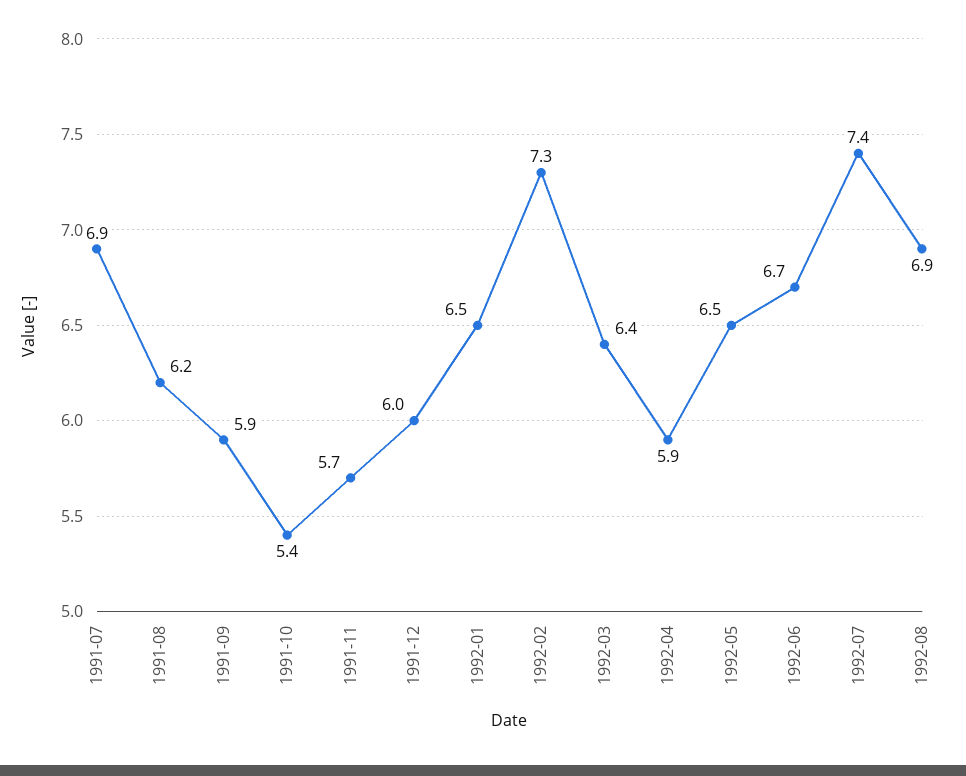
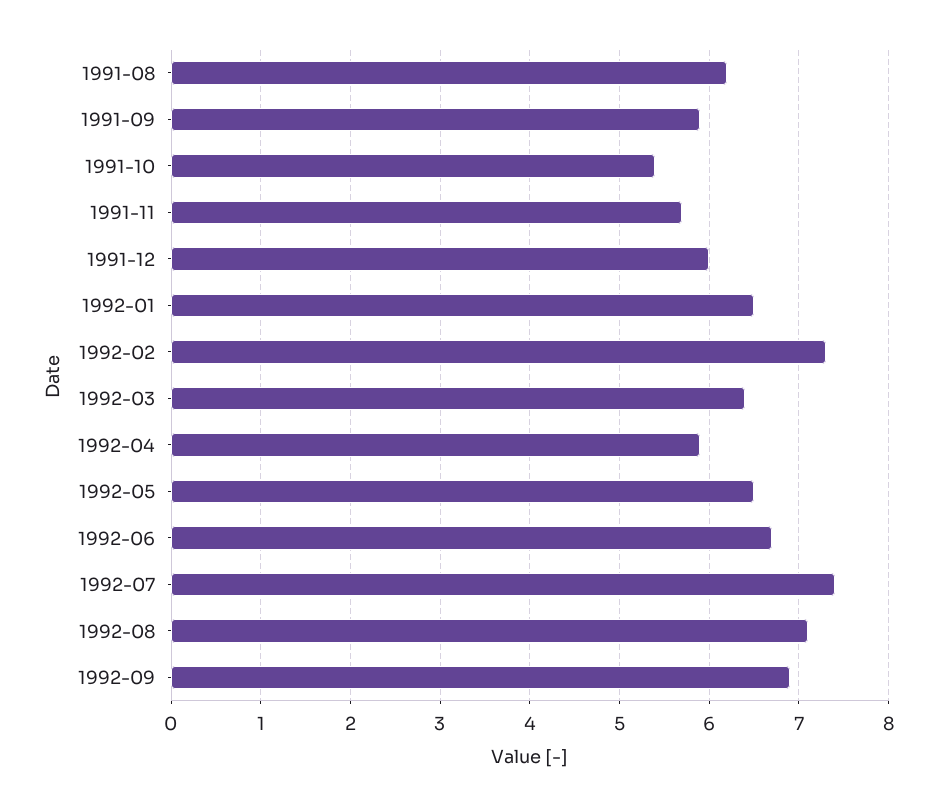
1991-07: 6.9 -> none
1992-08: 6.9 -> 7.1
1992-09: none -> 6.9

